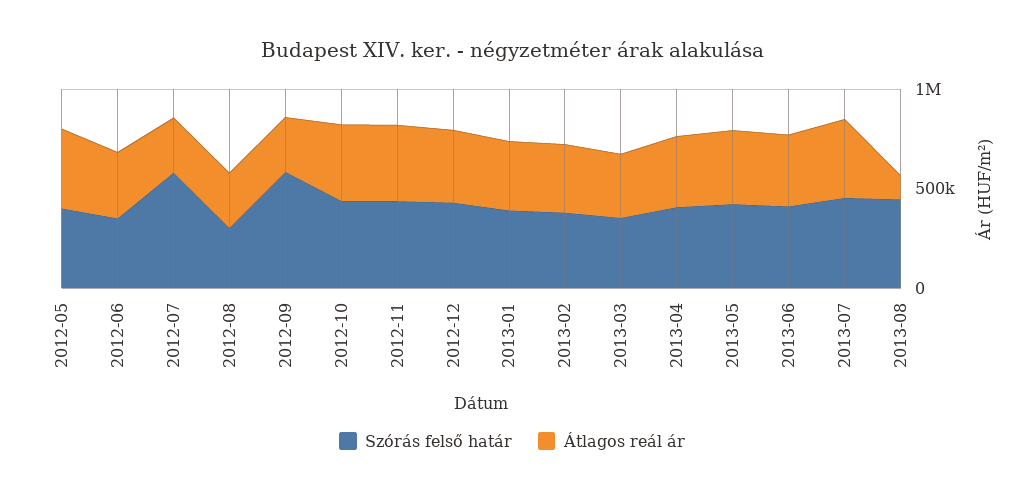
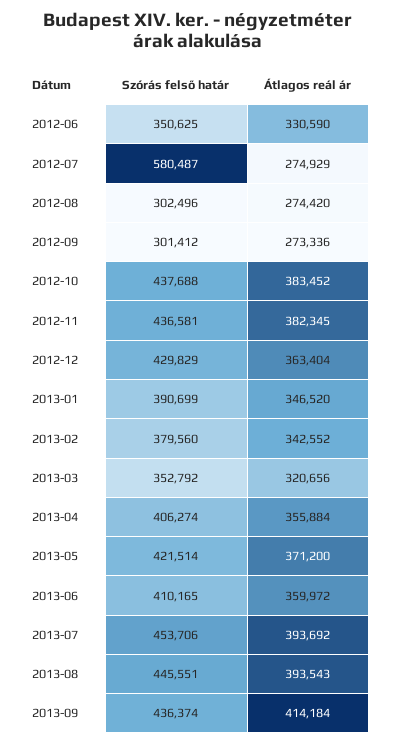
Szórás felső határ, 2012-05: 400000 -> none
Átlagos reál ár, 2012-05: 400000 -> none
Szórás felső határ, 2012-09: 600000 -> 301412
Átlagos reál ár, 2013-08: 100000 -> 393543
Szórás felső határ, 2013-09: none -> 436374
Átlagos reál ár, 2013-09: none -> 414184

